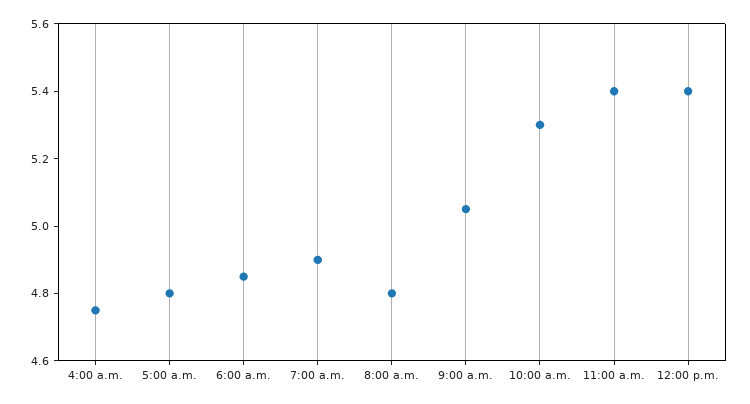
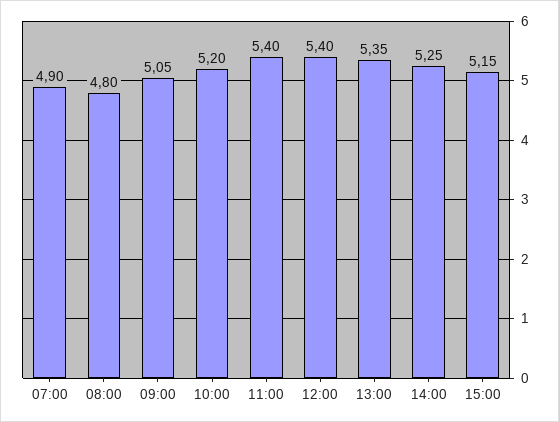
4:00 a.m.: 4.75 -> none
5:00 a.m.: 4.8 -> none
6:00 a.m.: 4.85 -> none
10:00 a.m.: 5.3 -> 5.2
13:00: none -> 5.35
14:00: none -> 5.25
15:00: none -> 5.15

